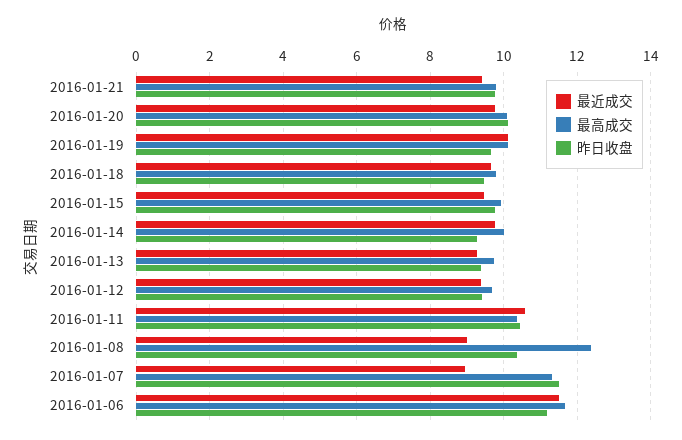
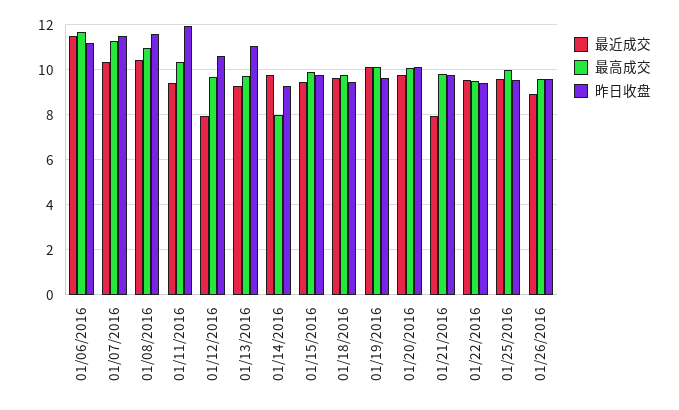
最近成交, 2016-01-21: 9.4 -> 8
最高成交, 2016-01-14: 10 -> 8
昨日收盘, 2016-01-13: 9.4 -> 11
最近成交, 2016-01-12: 9.4 -> 8
昨日收盘, 2016-01-12: 9.4 -> 10.5
最近成交, 2016-01-11: 10.6 -> 9.5
昨日收盘, 2016-01-11: 10.4 -> 12
最近成交, 2016-01-08: 9 -> 10.5
最高成交, 2016-01-08: 12.4 -> 11
昨日收盘, 2016-01-08: 10.4 -> 11.5
最近成交, 2016-01-07: 9 -> 10.5
最近成交, 01/22/2016: none -> 9.5
最高成交, 01/22/2016: none -> 9.5
昨日收盘, 01/22/2016: none -> 9.5
最近成交, 01/25/2016: none -> 9.5
最高成交, 01/25/2016: none -> 10
昨日收盘, 01/25/2016: none -> 9.5
最近成交, 01/26/2016: none -> 9
最高成交, 01/26/2016: none -> 9.5
昨日收盘, 01/26/2016: none -> 9.5

